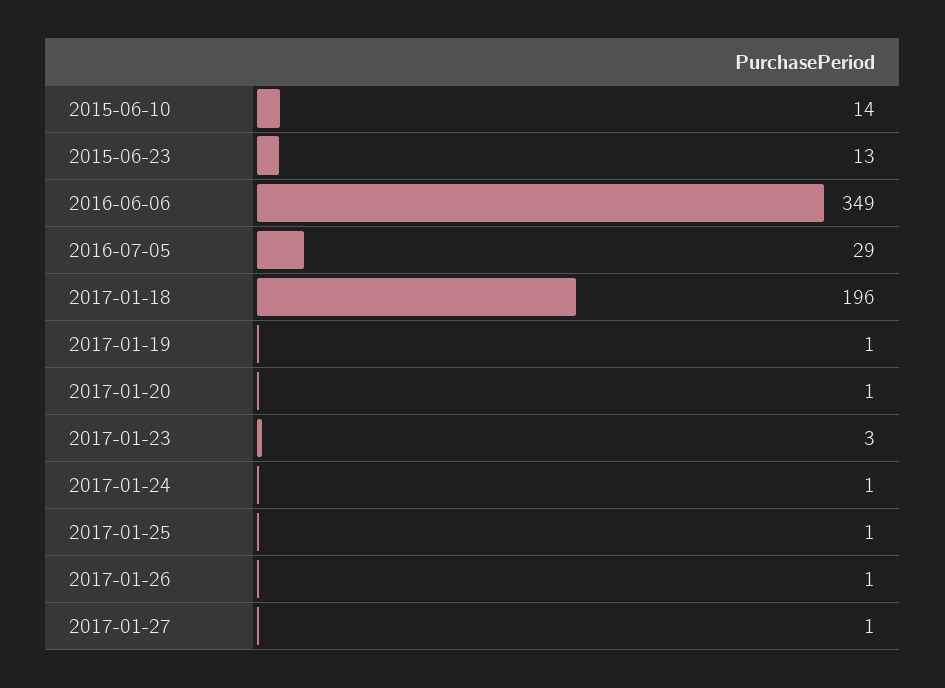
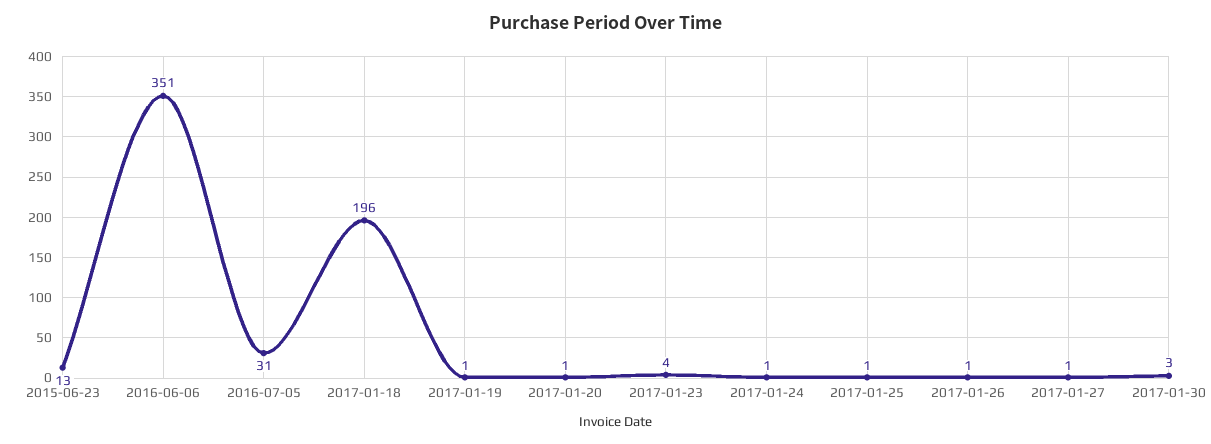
2015-06-10: 14 -> none
2016-06-06: 349 -> 351
2016-07-05: 29 -> 31
2017-01-23: 3 -> 4
2017-01-30: none -> 3

